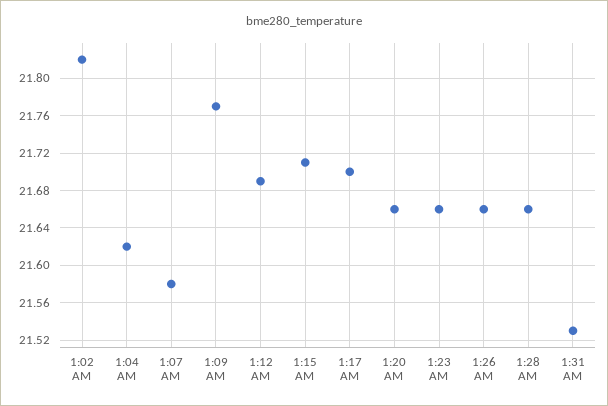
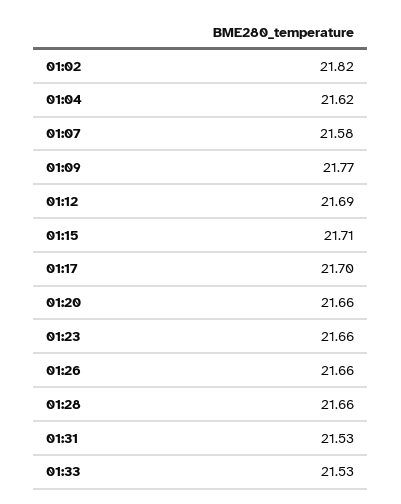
01:33: none -> 21.53

